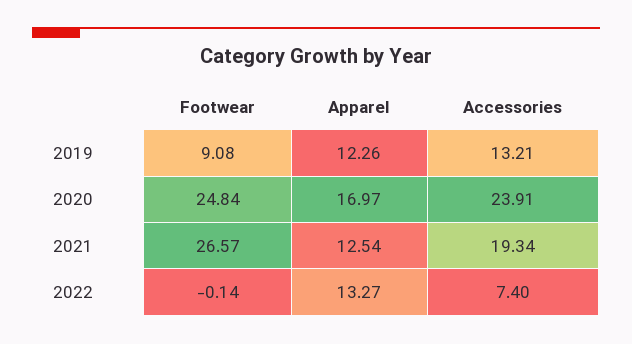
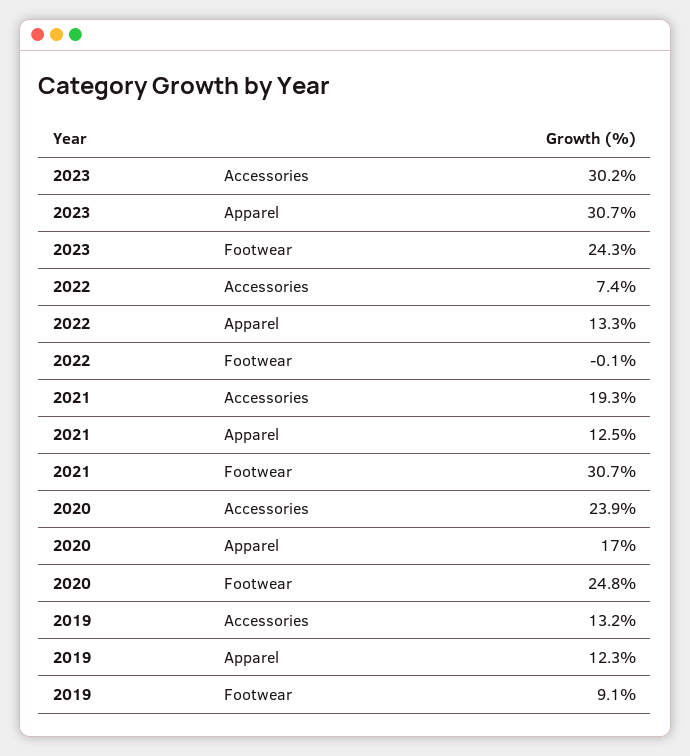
Footwear, 2021: 26.57 -> 30.7
Accessories, 2023: none -> 30.2
Apparel, 2023: none -> 30.7
Footwear, 2023: none -> 24.3

